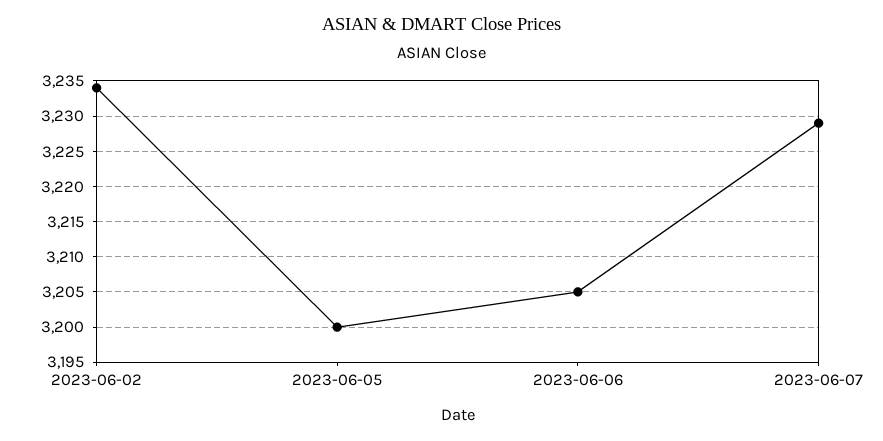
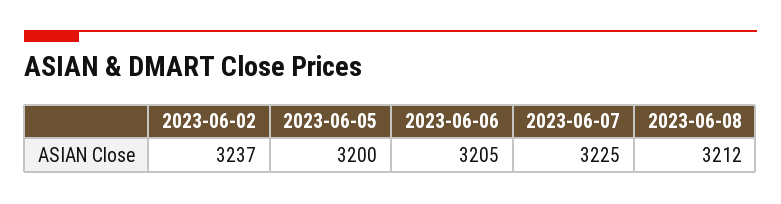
2023-06-02: 3234 -> 3237
2023-06-07: 3229 -> 3225
2023-06-08: none -> 3212

